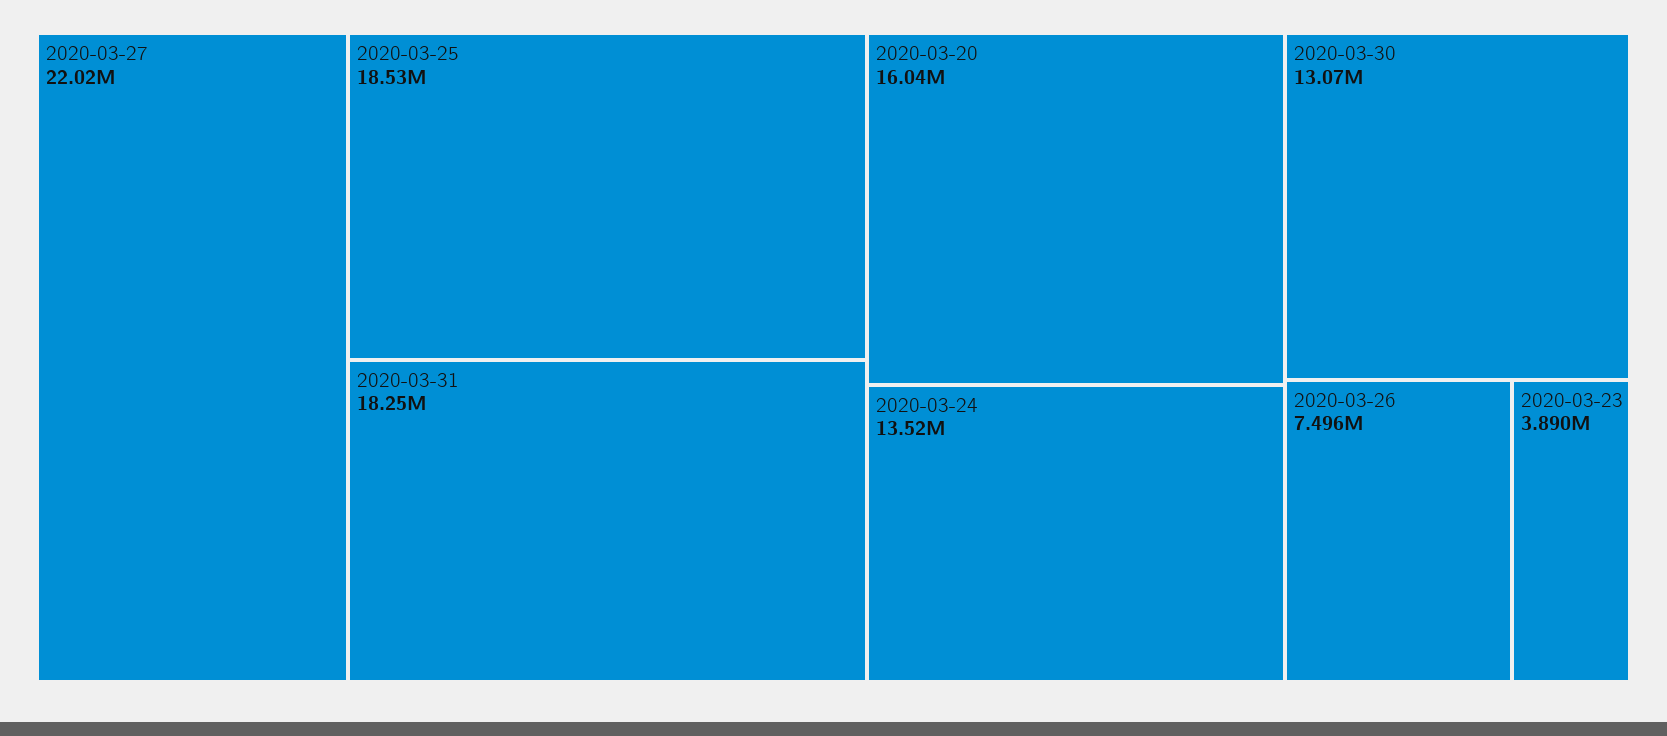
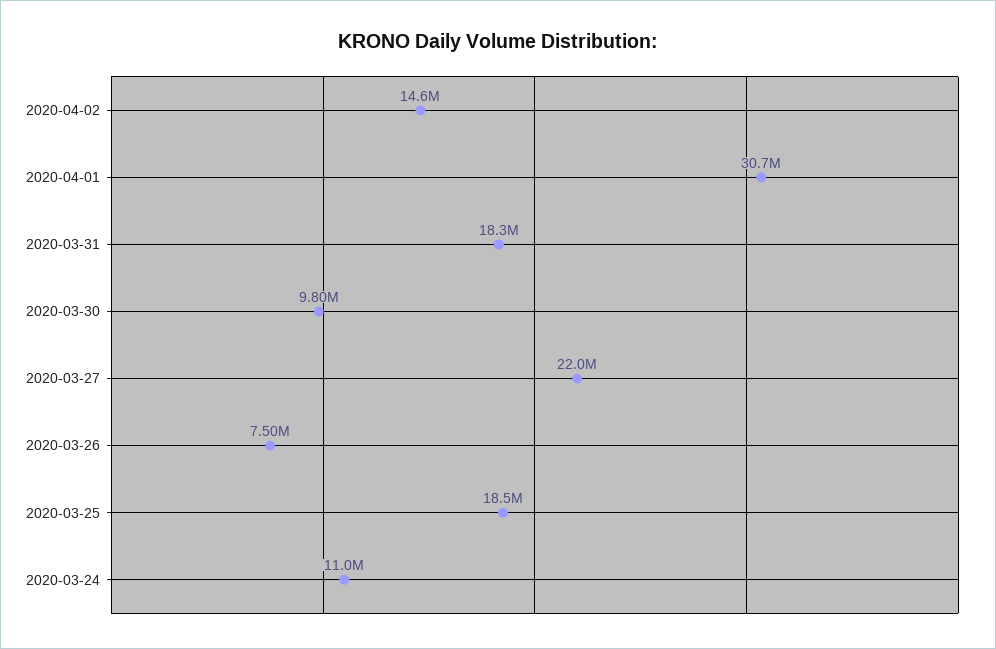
2020-03-20: 16040000 -> none
2020-03-24: 13520000 -> 11000000
2020-03-30: 13070000 -> 9800000
2020-03-23: 3890000 -> none
2020-04-02: none -> 14600000
2020-04-01: none -> 30700000

